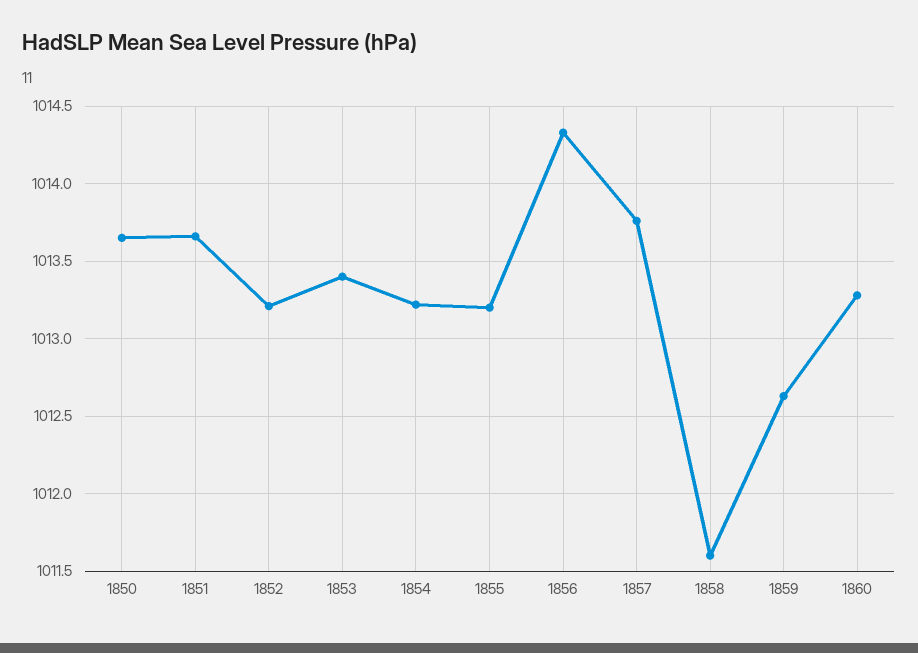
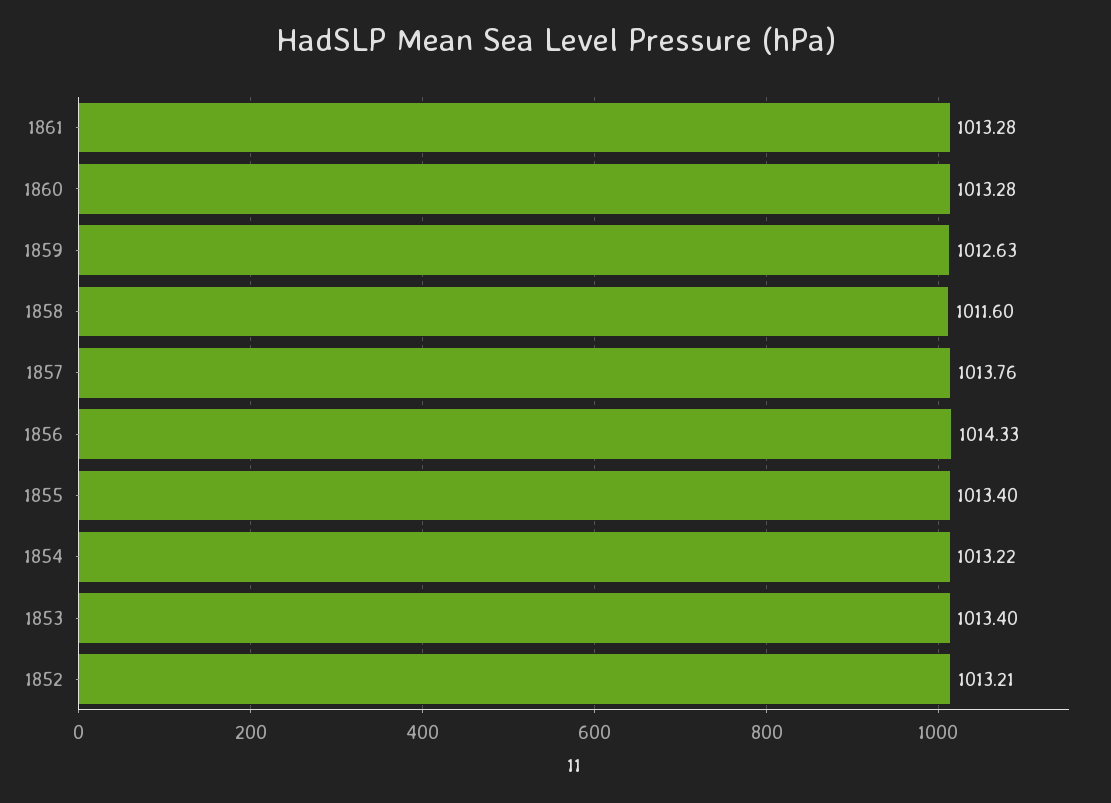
1850: 1013.65 -> none
1851: 1013.65 -> none
1855: 1013.2 -> 1013.4
1861: none -> 1013.28

